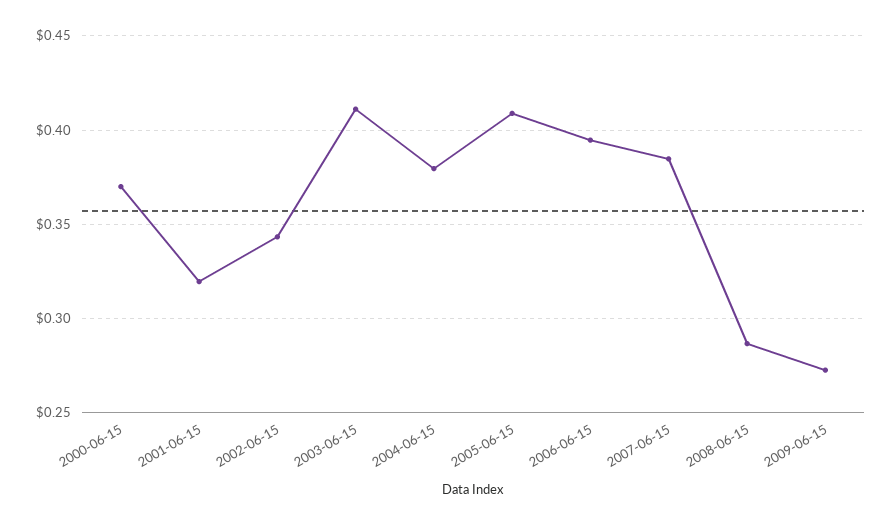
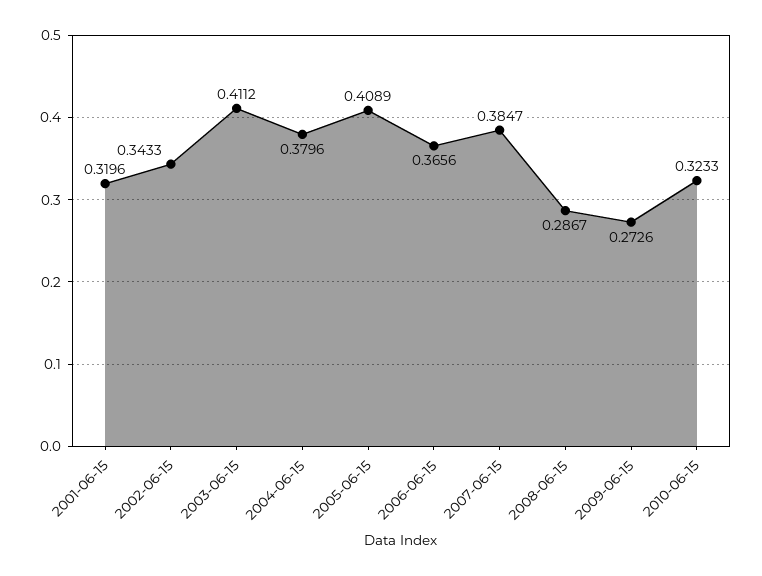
2000-06-15: 0.37 -> none
2006-06-15: 0.395 -> 0.3656
2010-06-15: none -> 0.3233

